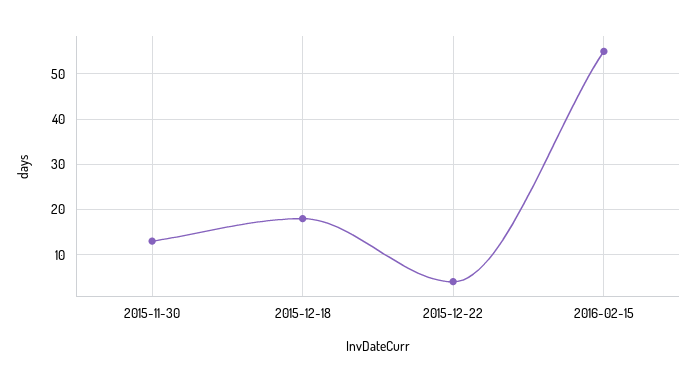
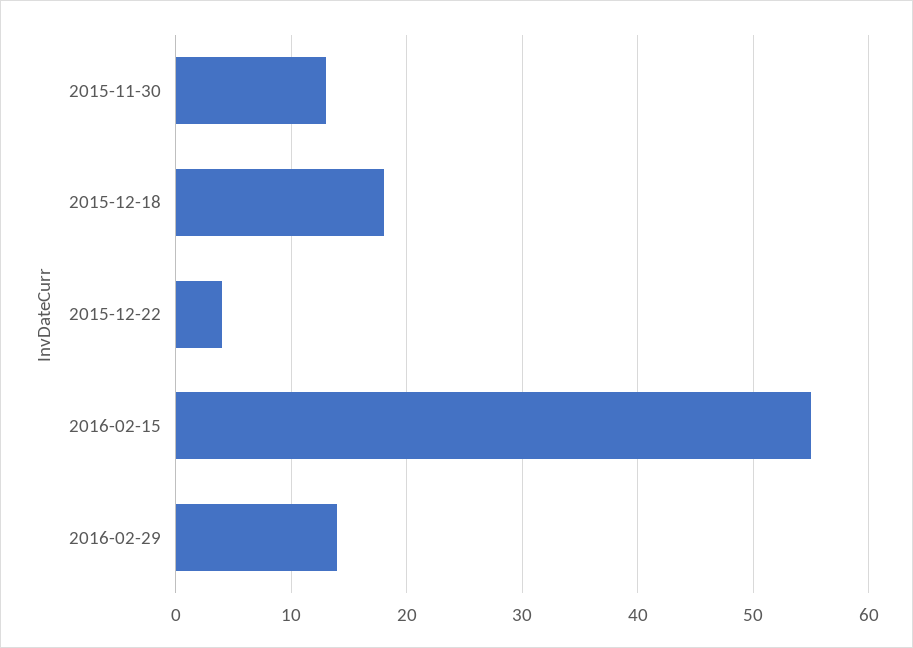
2016-02-29: none -> 14

